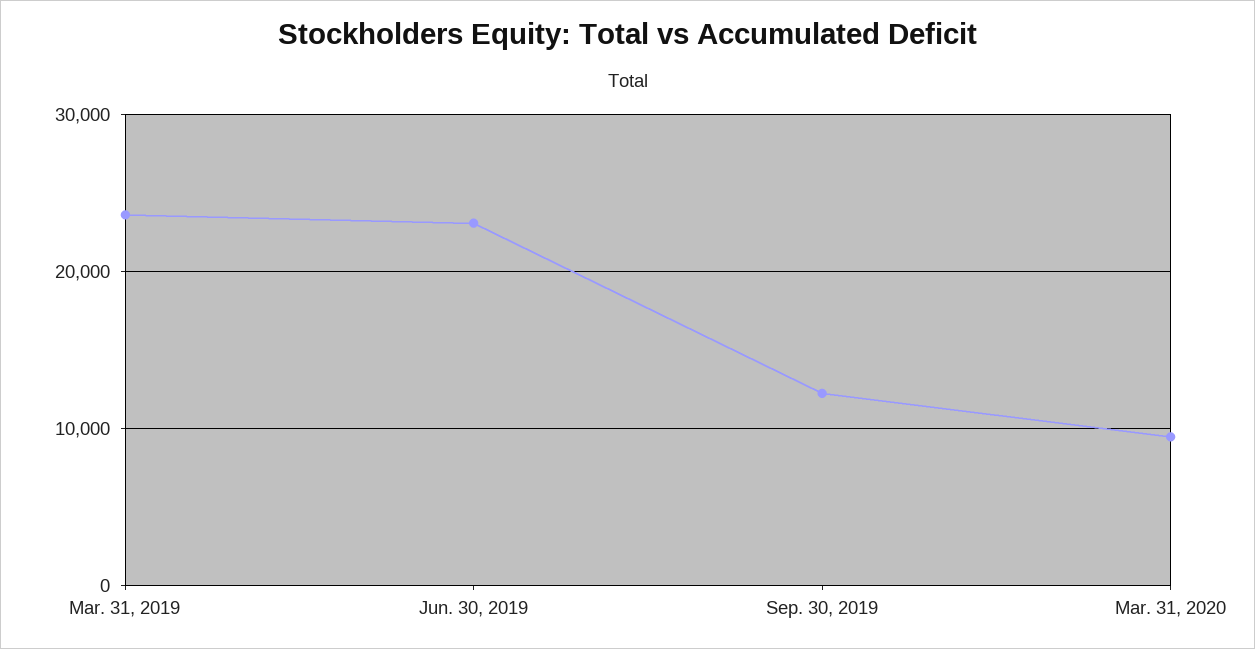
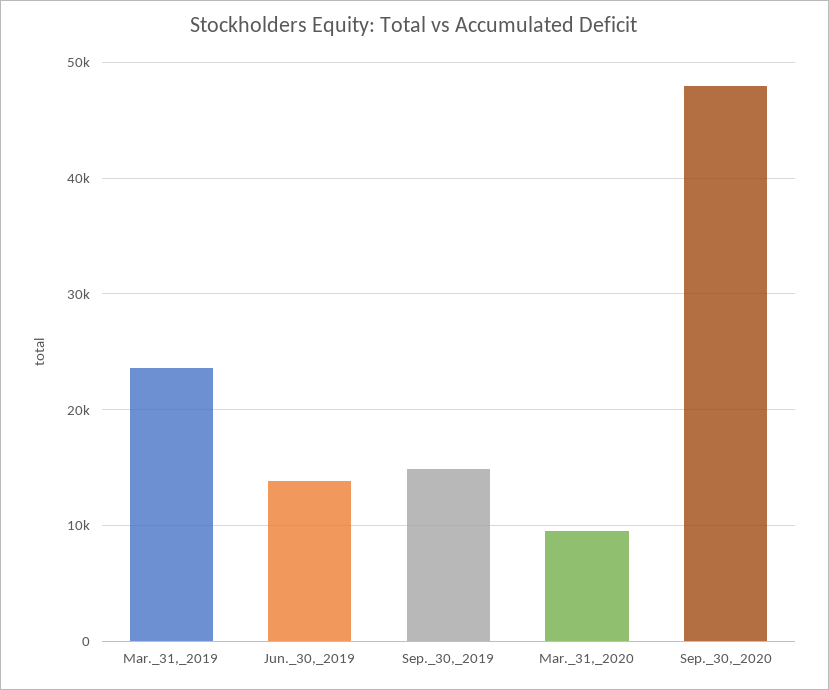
Jun. 30, 2019: 23000 -> 14000
Sep. 30, 2019: 12000 -> 15000
Sep._30,_2020: none -> 48000

